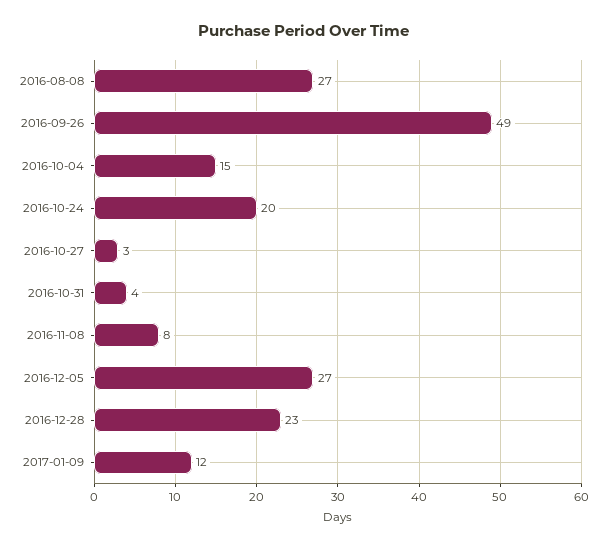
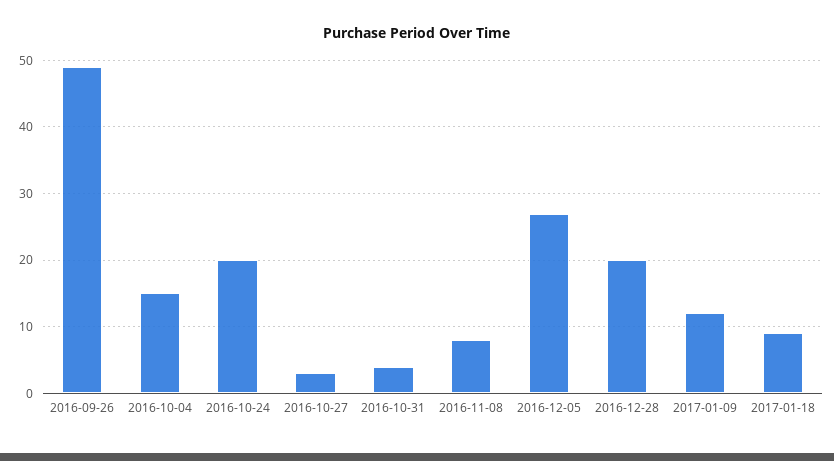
2016-08-08: 27 -> none
2016-12-28: 23 -> 20
2017-01-18: none -> 9

